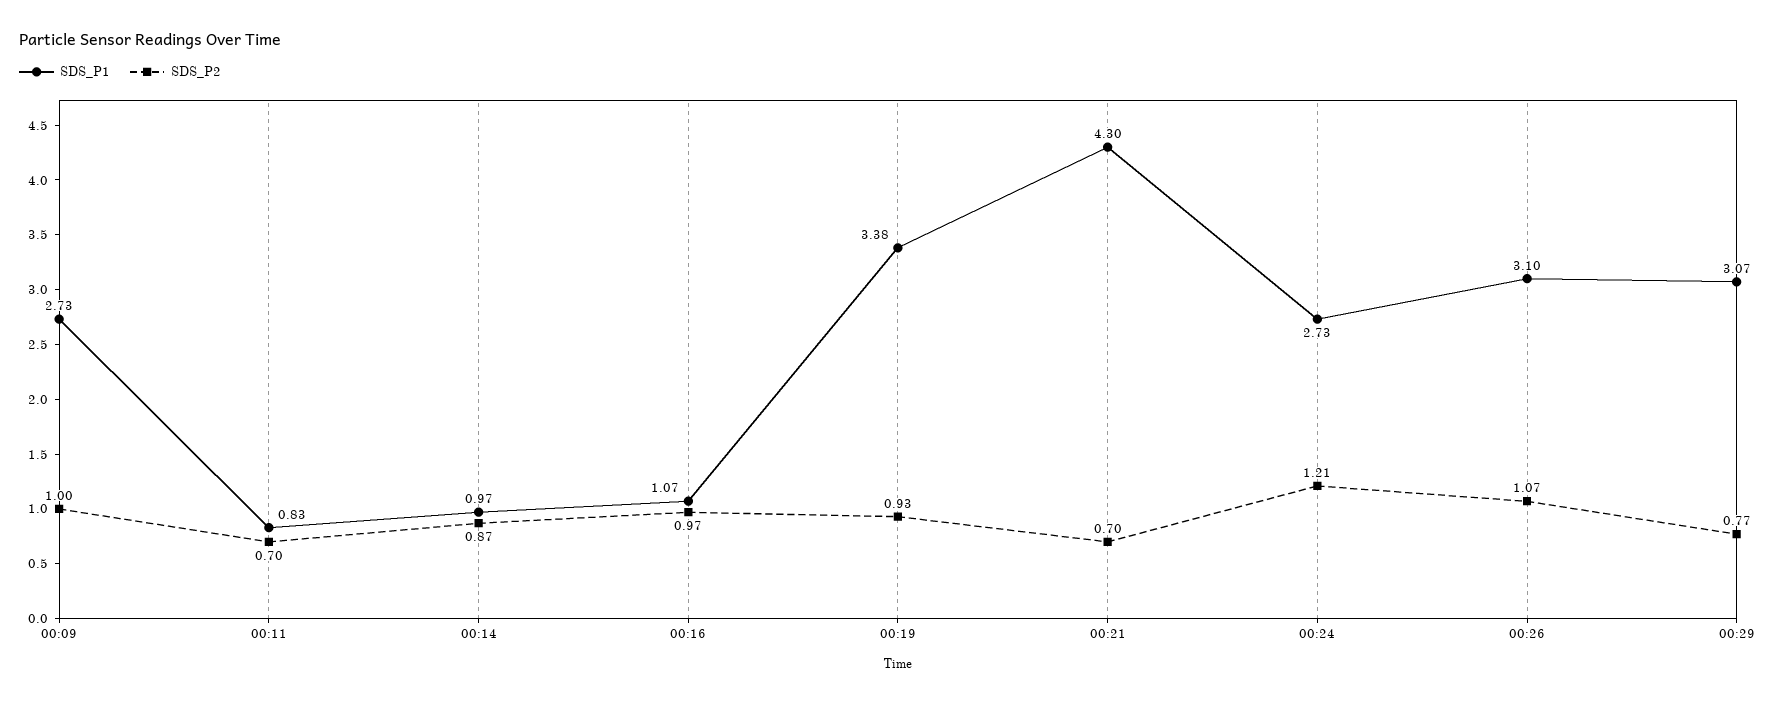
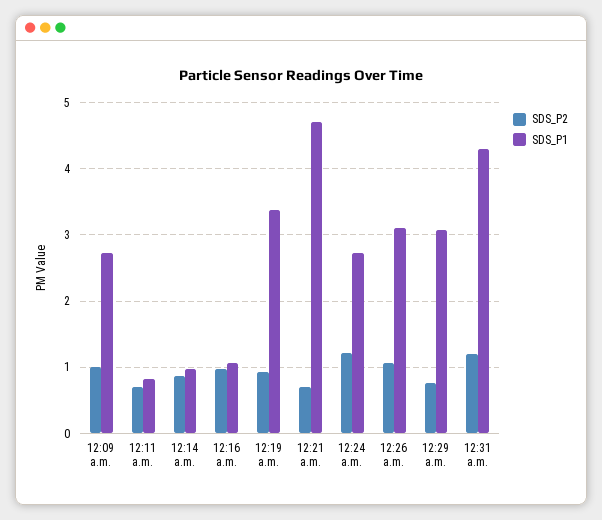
SDS_P1, 00:21: 4.3 -> 4.7
SDS_P2, 12:31 a.m.: none -> 1.2
SDS_P1, 12:31 a.m.: none -> 4.3

